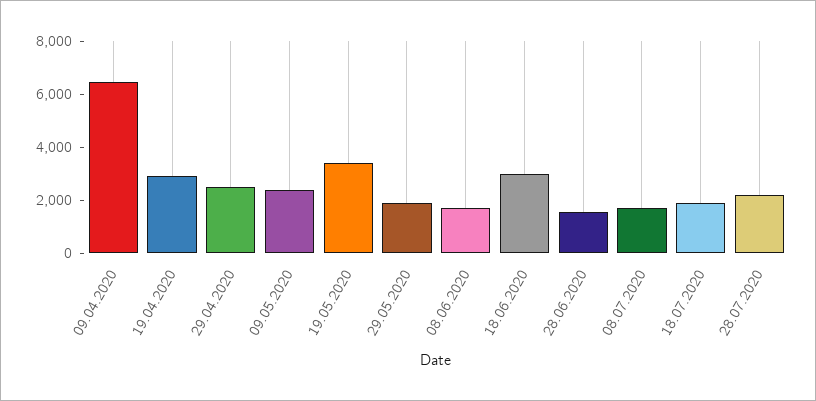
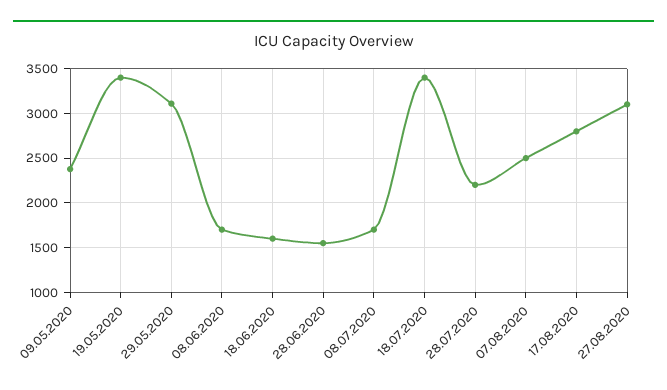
09.04.2020: 6500 -> none
19.04.2020: 3000 -> none
29.04.2020: 2500 -> none
29.05.2020: 2000 -> 3100
18.06.2020: 3000 -> 1600
18.07.2020: 2000 -> 3400
07.08.2020: none -> 2500
17.08.2020: none -> 2800
27.08.2020: none -> 3100

